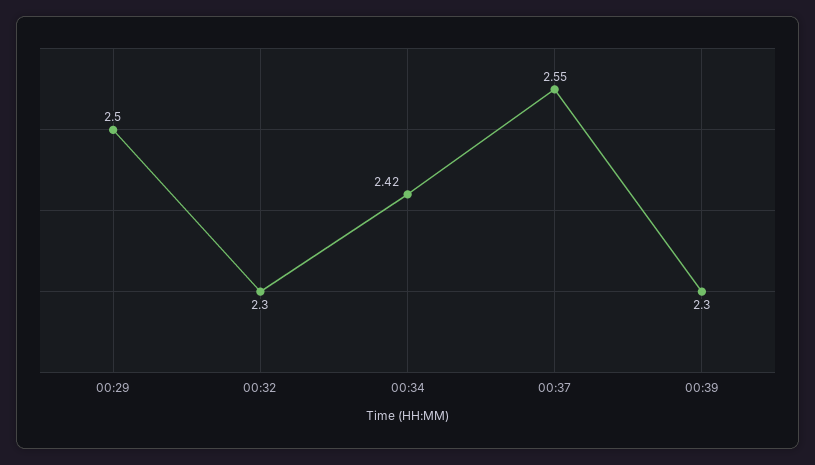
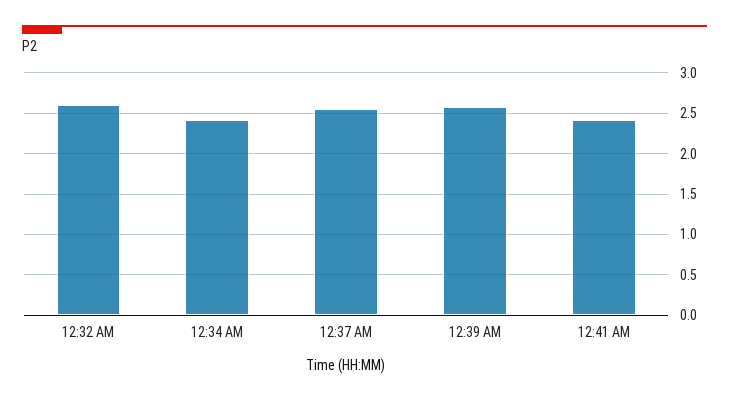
00:29: 2.5 -> none
00:32: 2.3 -> 2.6
00:39: 2.3 -> 2.6
12:41 AM: none -> 2.4

